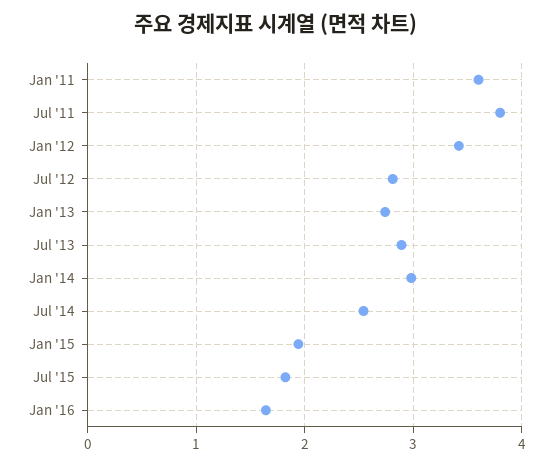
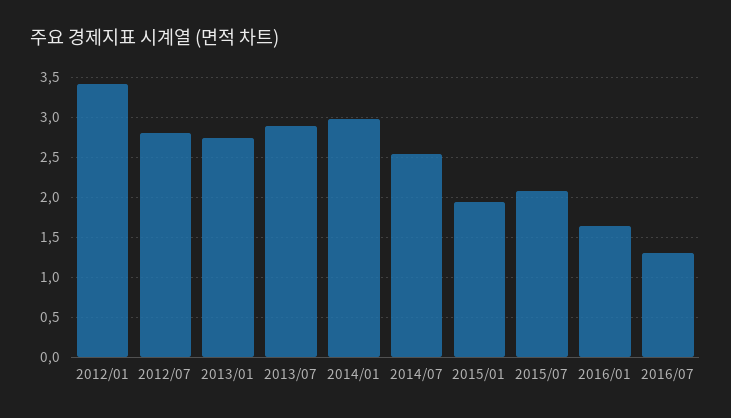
Jan '11: 3.6 -> none
Jul '11: 3.8 -> none
Jul '15: 1.8 -> 2.1
2016/07: none -> 1.3

